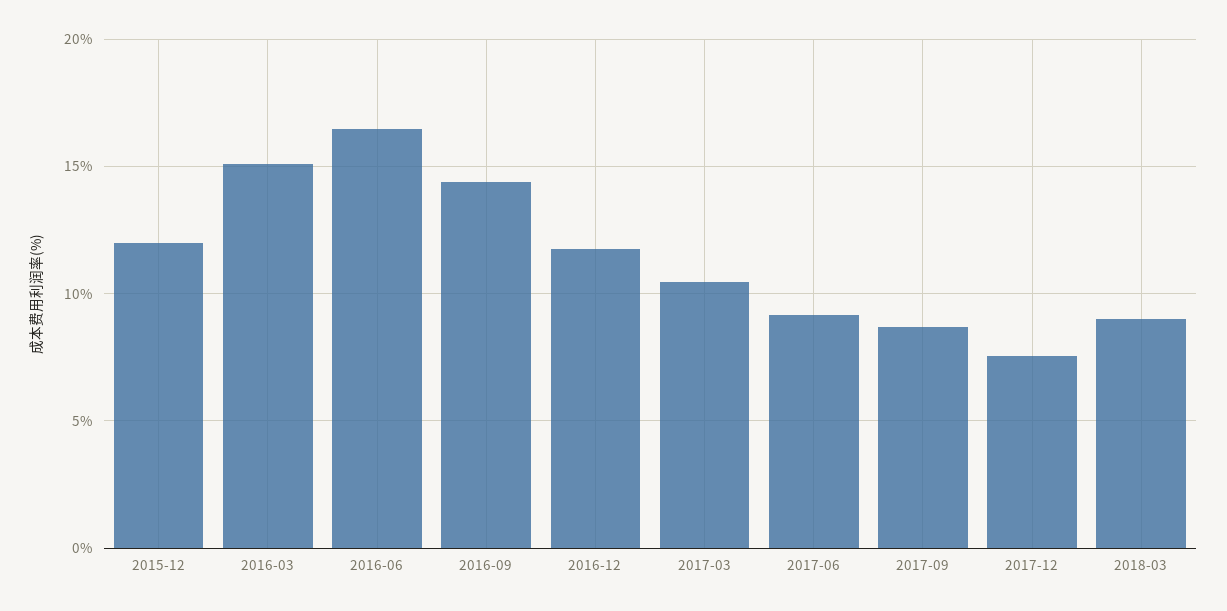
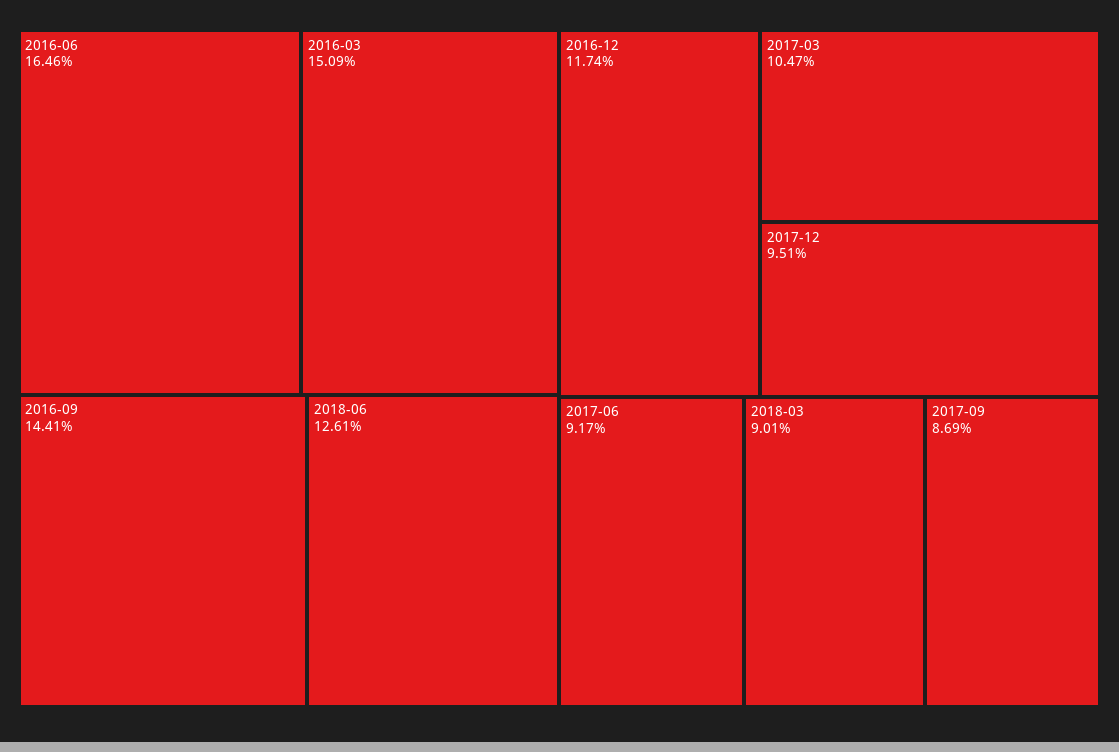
2015-12: 12 -> none
2017-12: 7.5 -> 9.51
2018-06: none -> 12.61

